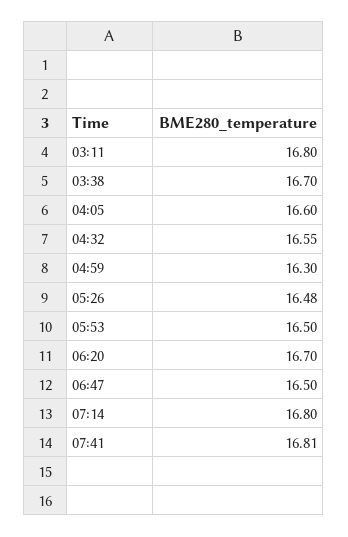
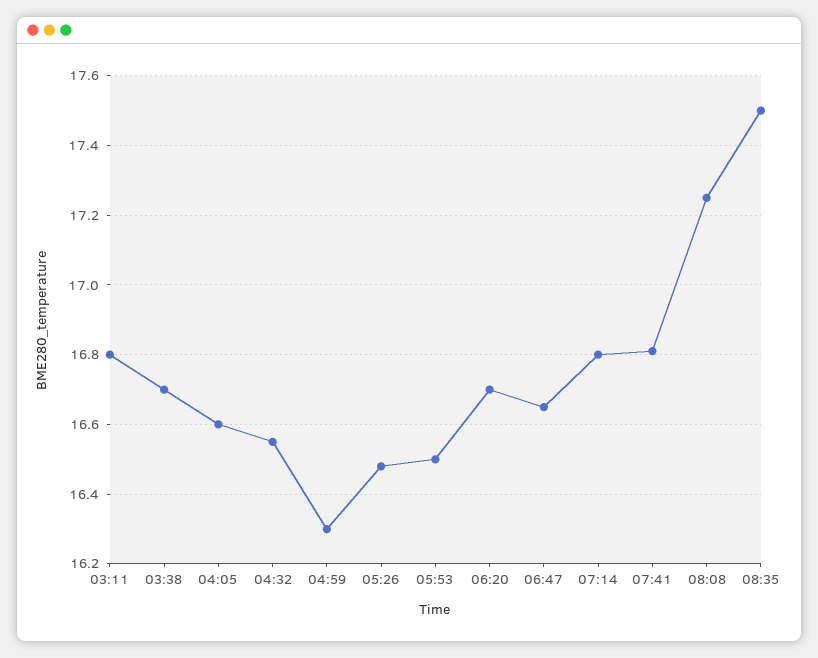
06:47: 16.5 -> 16.65
08:08: none -> 17.25
08:35: none -> 17.5

